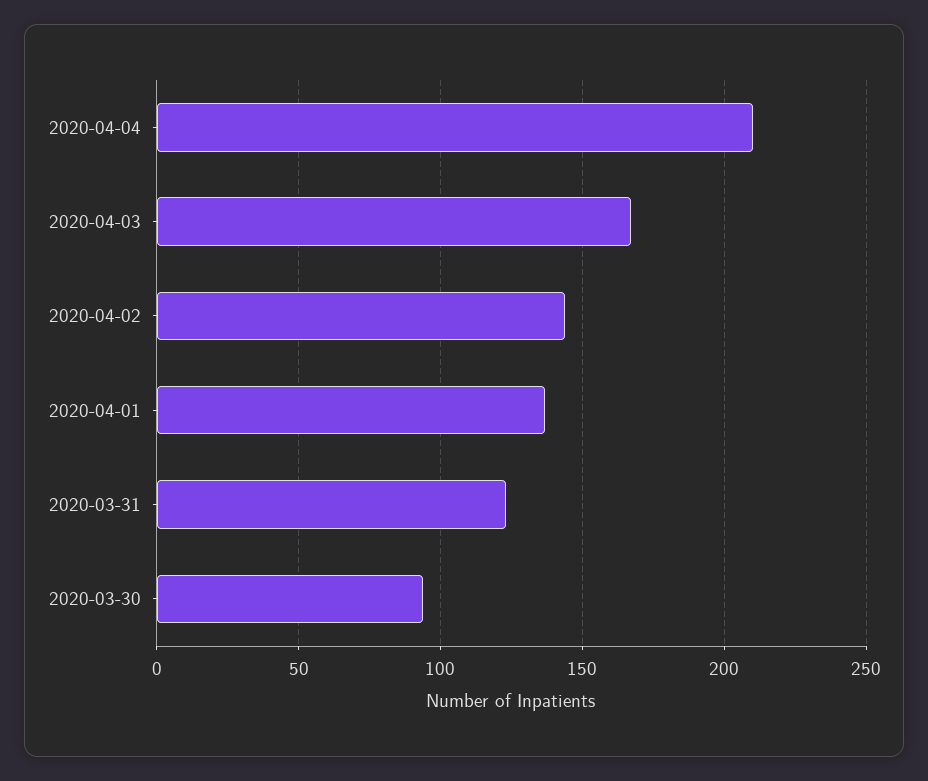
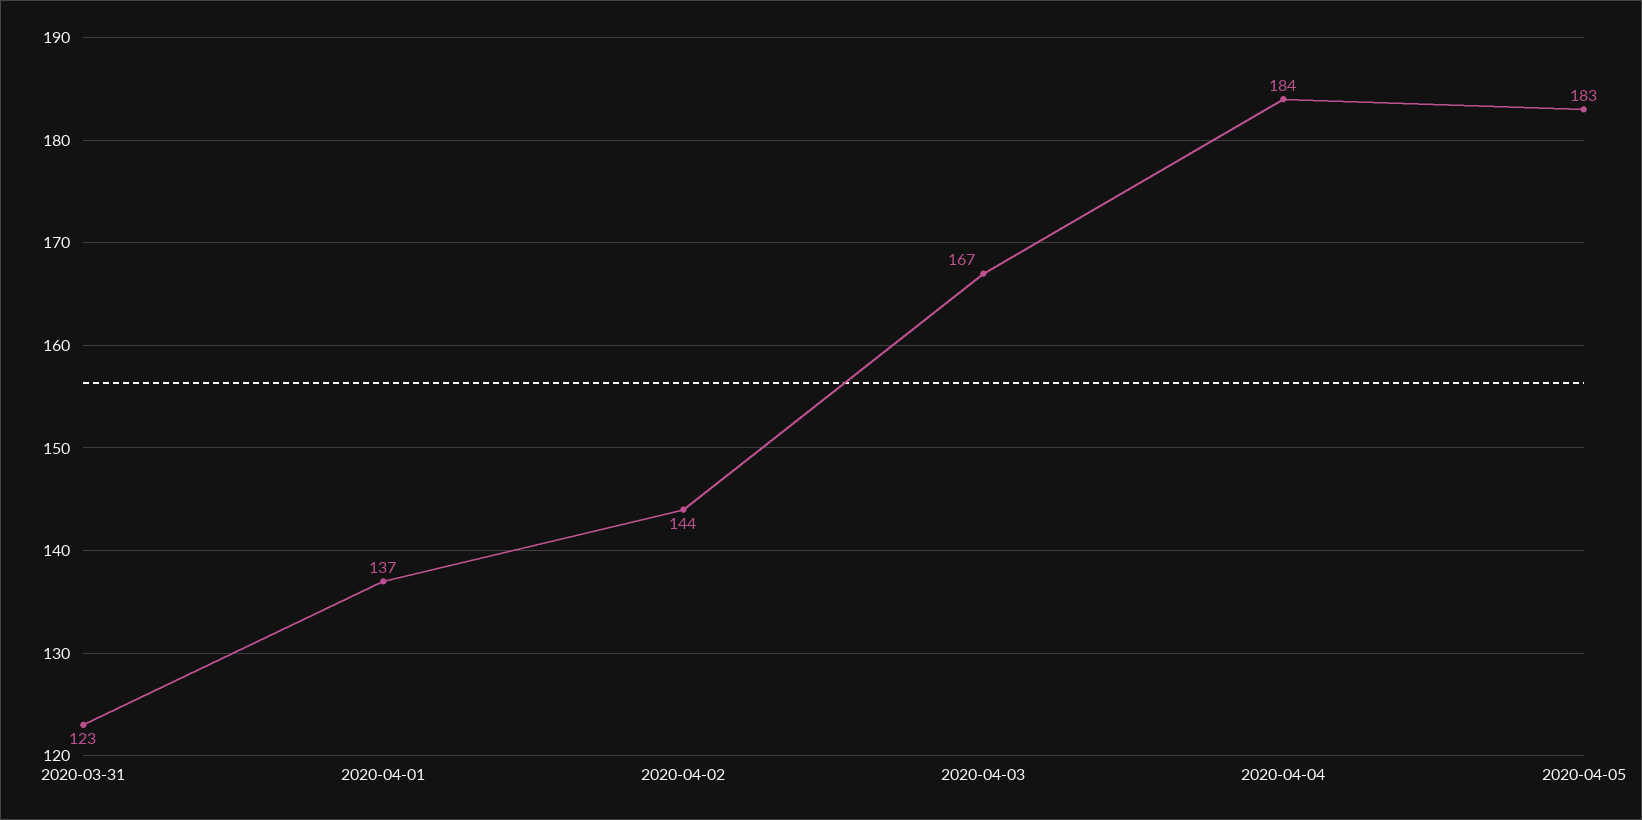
2020-04-04: 210 -> 184
2020-03-30: 95 -> none
2020-04-05: none -> 183

